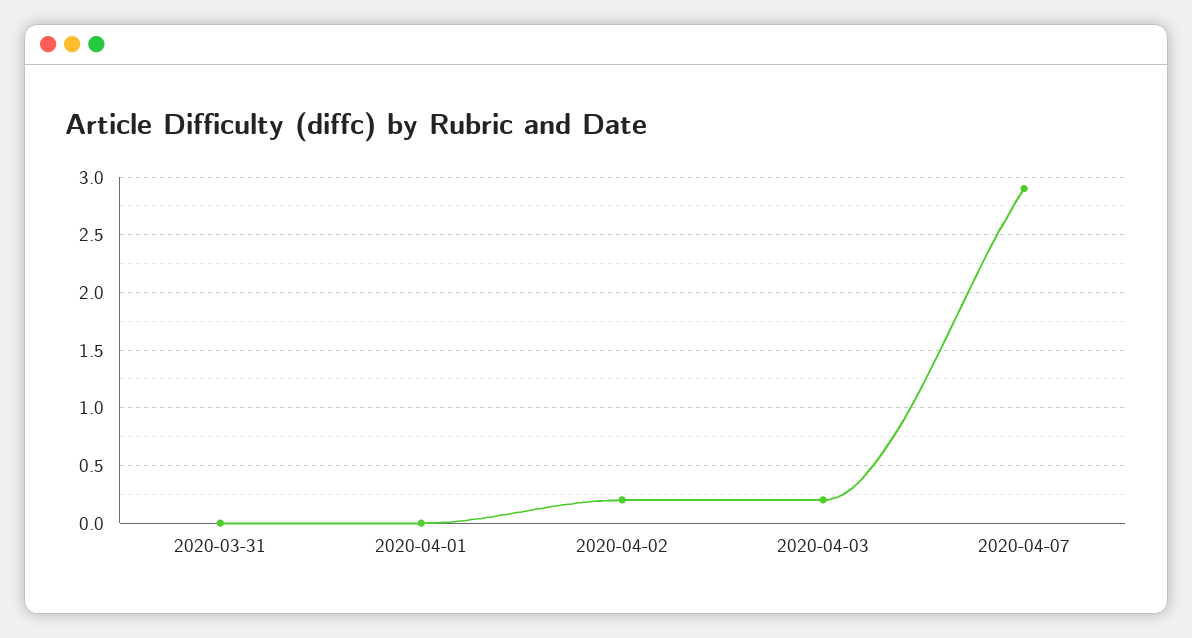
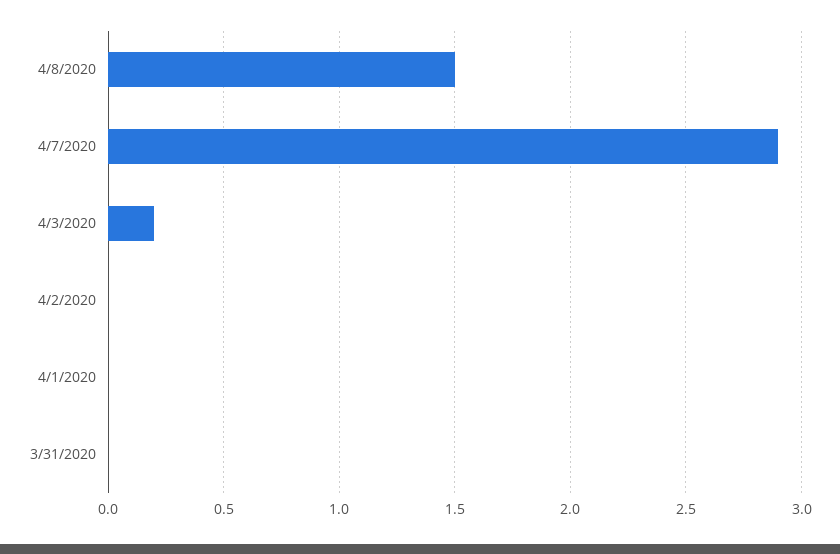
2020-04-02: 0.2 -> 0
4/8/2020: none -> 1.5

